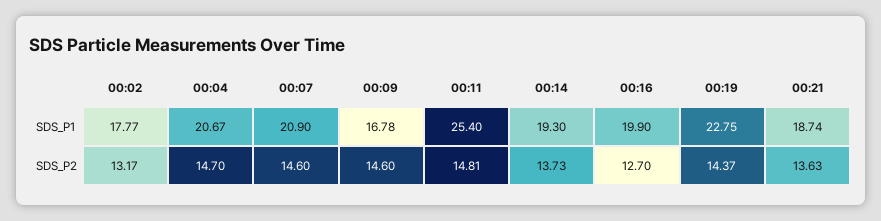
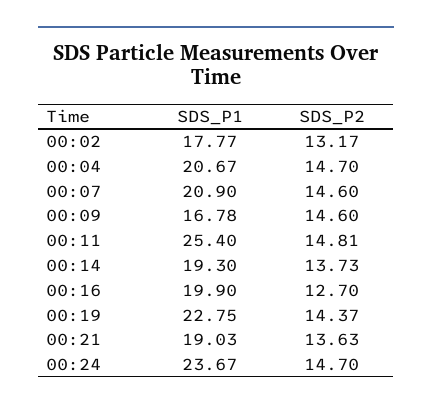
00:21, SDS_P1: 18.74 -> 19.03
00:24, SDS_P1: none -> 23.67
00:24, SDS_P2: none -> 14.7

